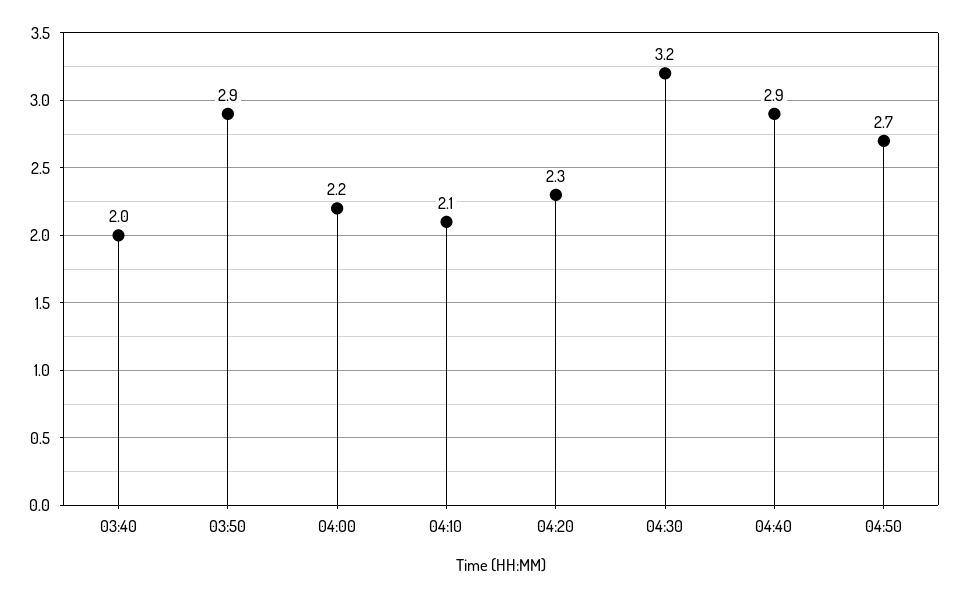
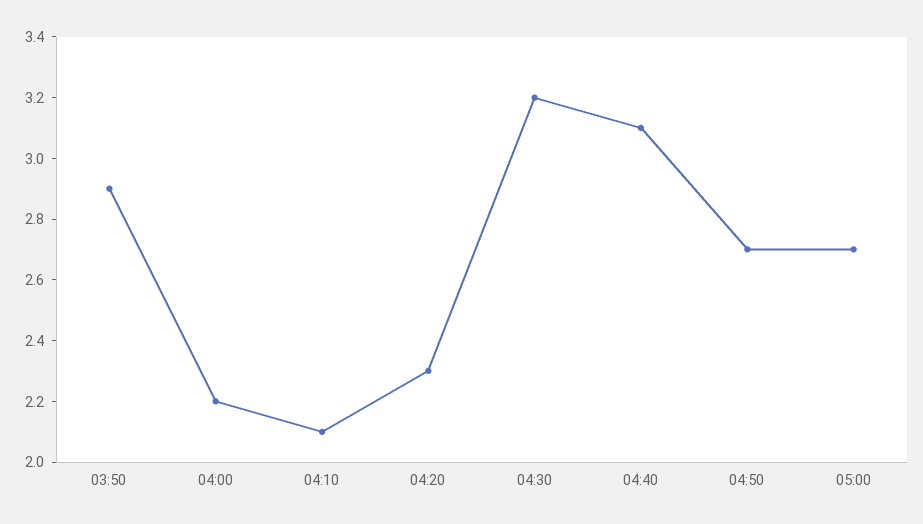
03:40: 2 -> none
04:40: 2.9 -> 3.1
05:00: none -> 2.7

